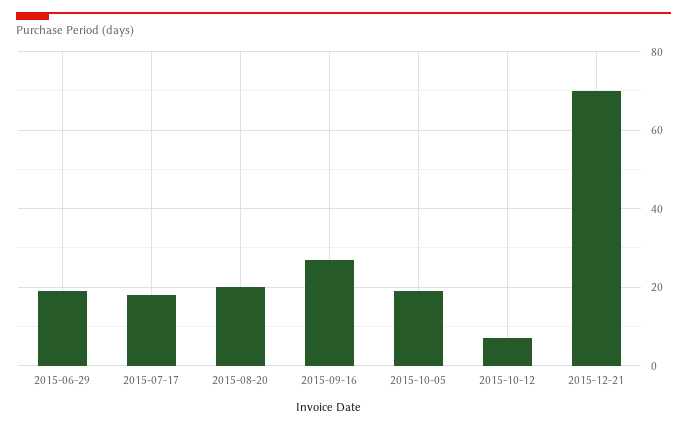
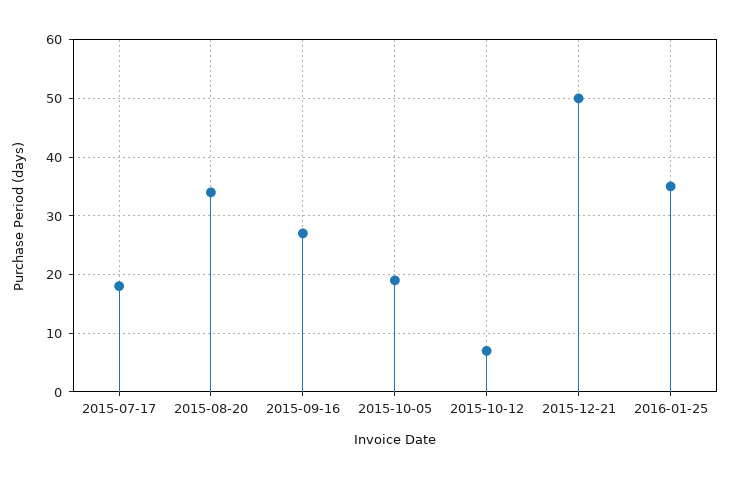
2015-06-29: 20 -> none
2015-08-20: 20 -> 35
2015-12-21: 70 -> 50
2016-01-25: none -> 35

